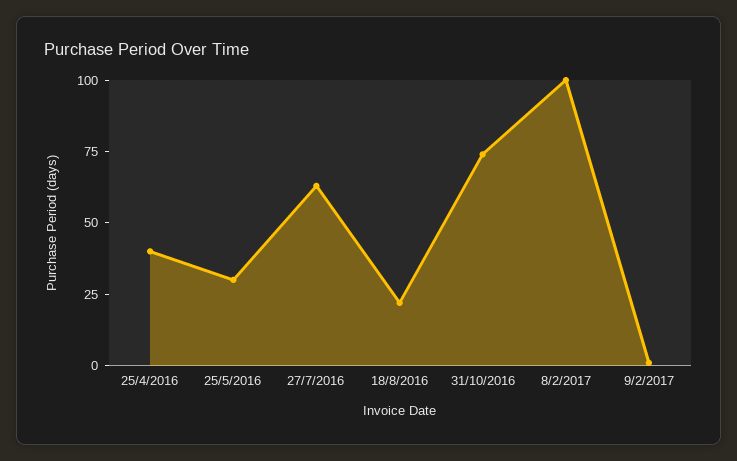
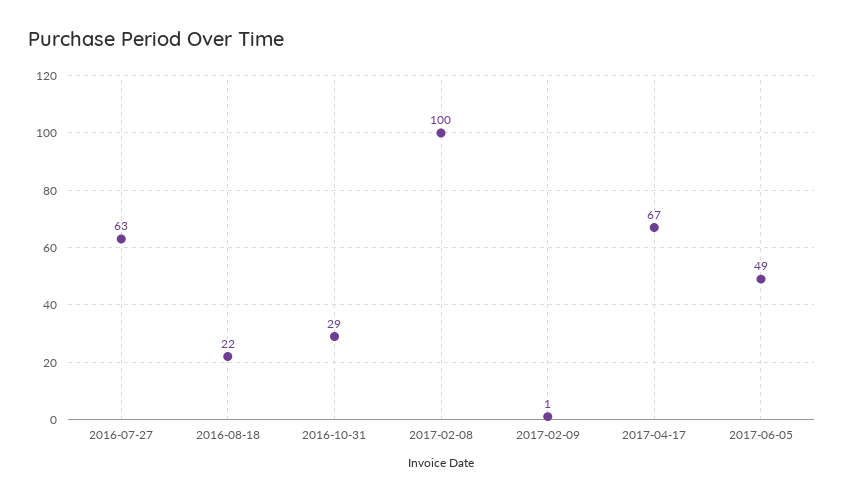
25/4/2016: 40 -> none
25/5/2016: 30 -> none
31/10/2016: 75 -> 29
2017-04-17: none -> 67
2017-06-05: none -> 49

